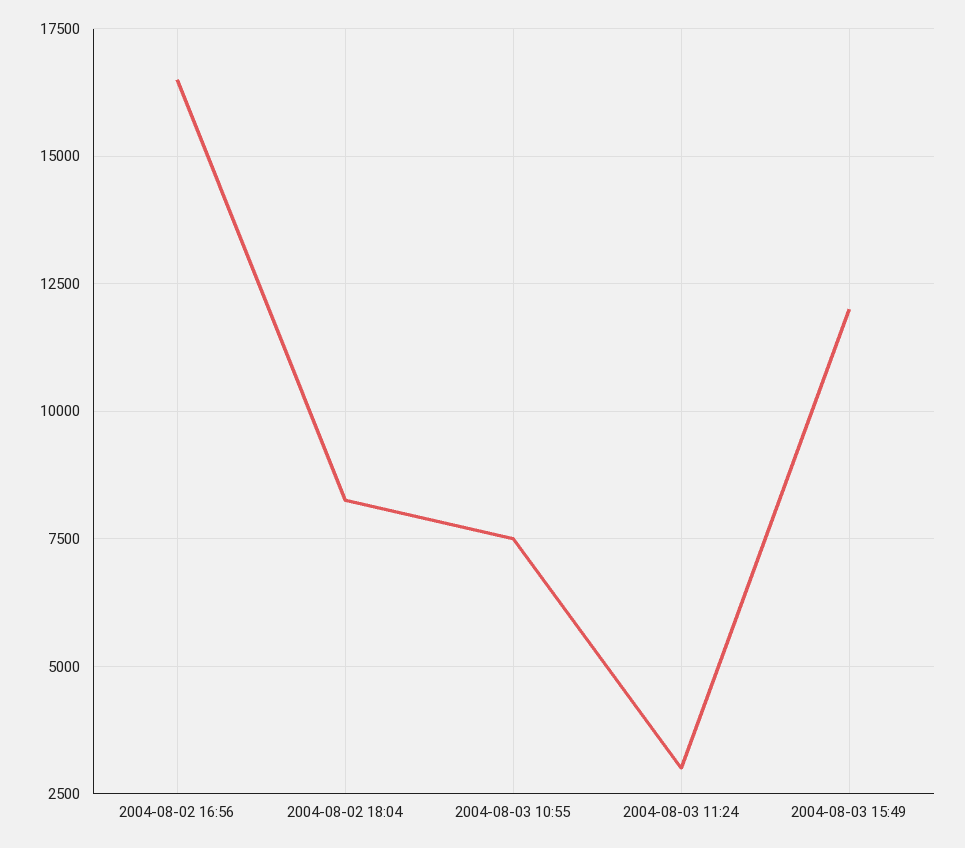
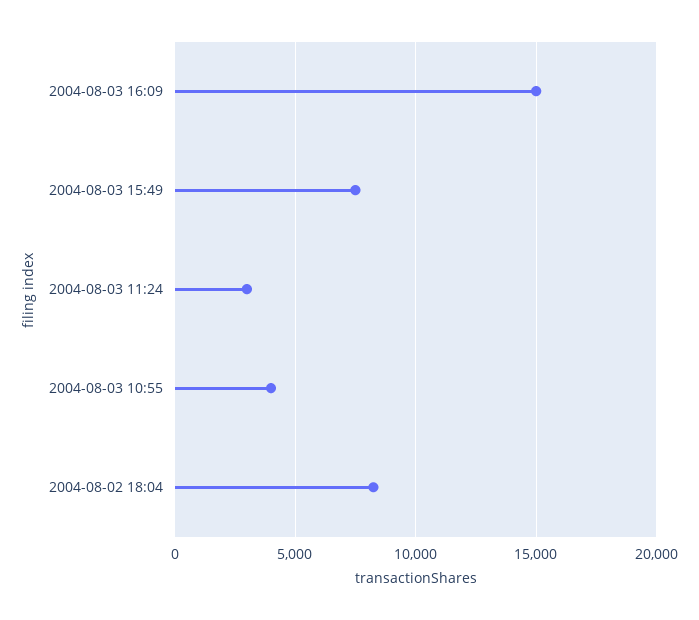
2004-08-02 16:56: 16500 -> none
2004-08-03 10:55: 7500 -> 4000
2004-08-03 15:49: 12000 -> 7500
2004-08-03 16:09: none -> 15000

